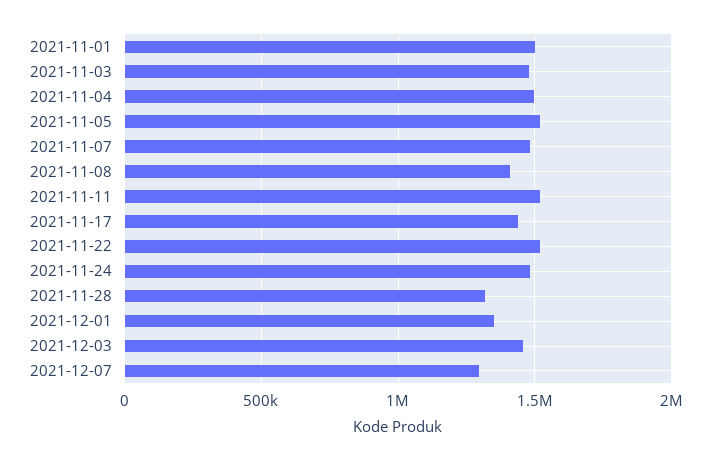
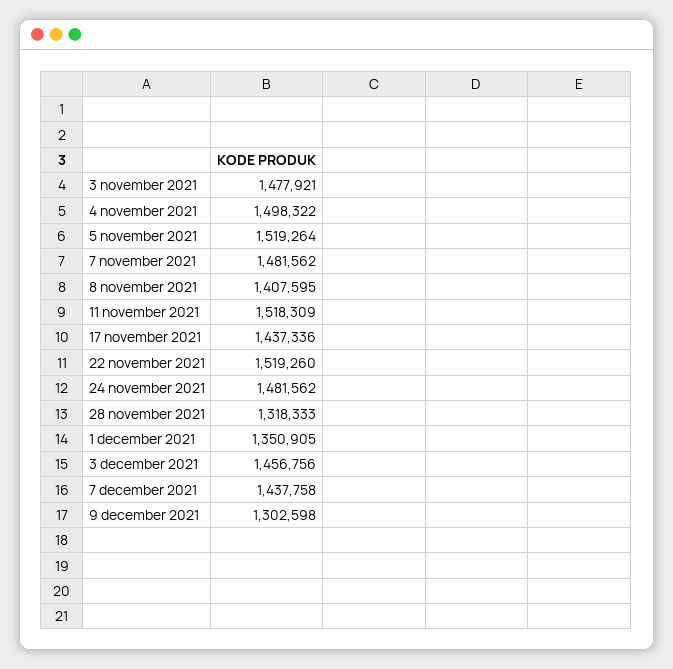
2021-11-01: 1500000 -> none
2021-12-07: 1300000 -> 1437758
9 december 2021: none -> 1302598

